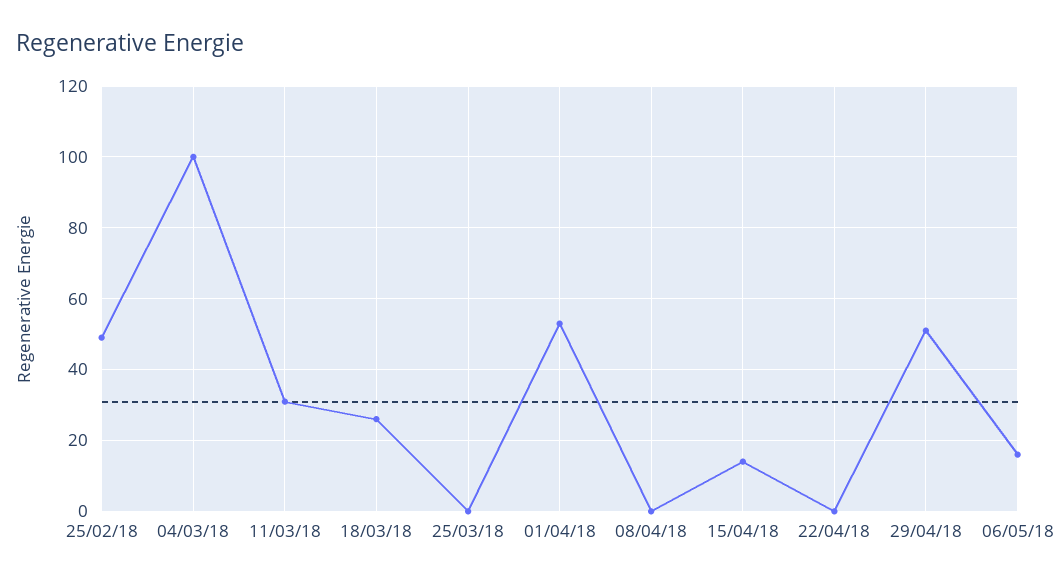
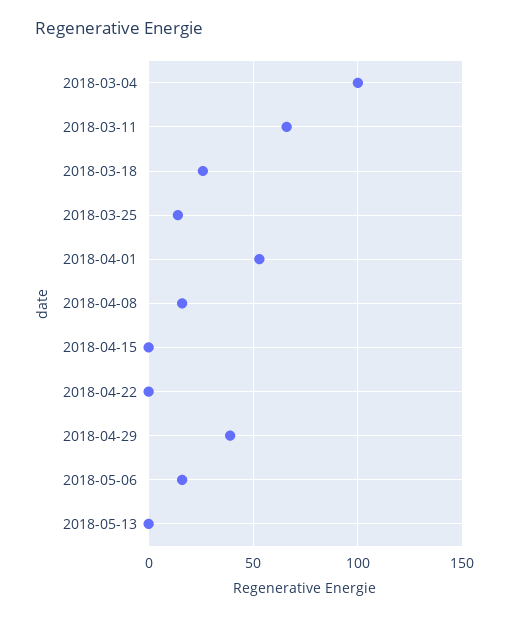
25/02/18: 50 -> none
11/03/18: 30 -> 65
25/03/18: 0 -> 15
08/04/18: 0 -> 15
15/04/18: 15 -> 0
29/04/18: 50 -> 40
2018-05-13: none -> 0

